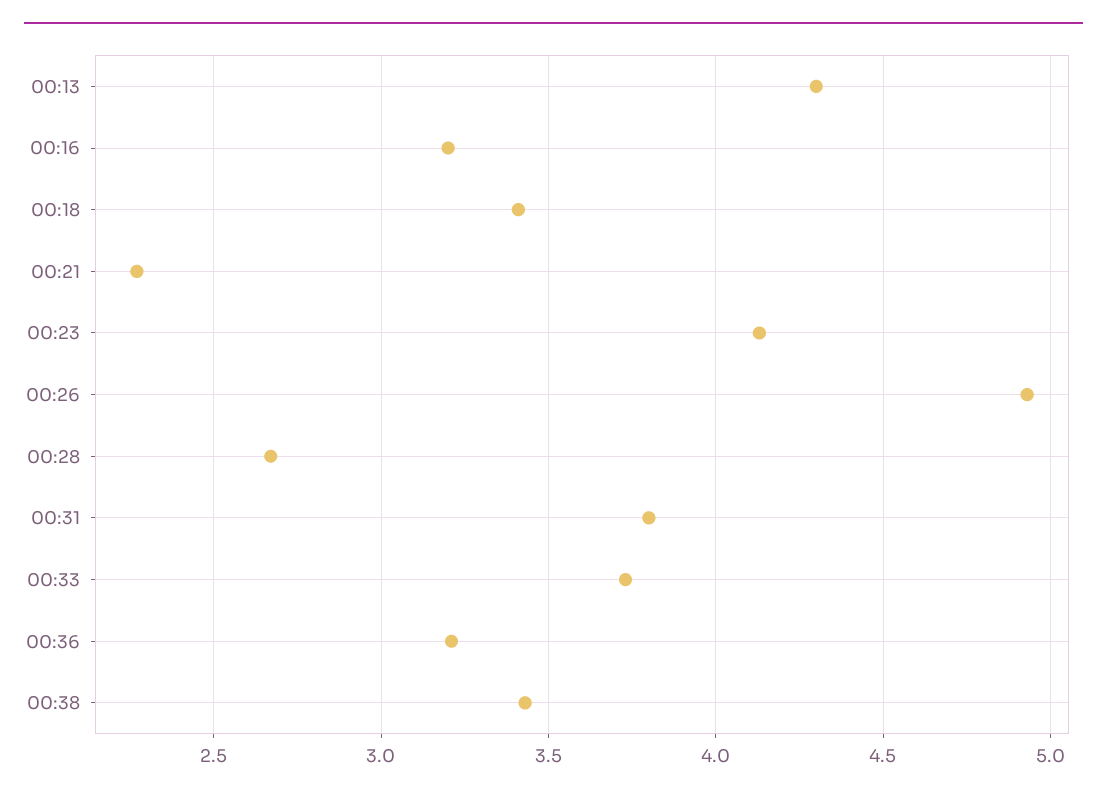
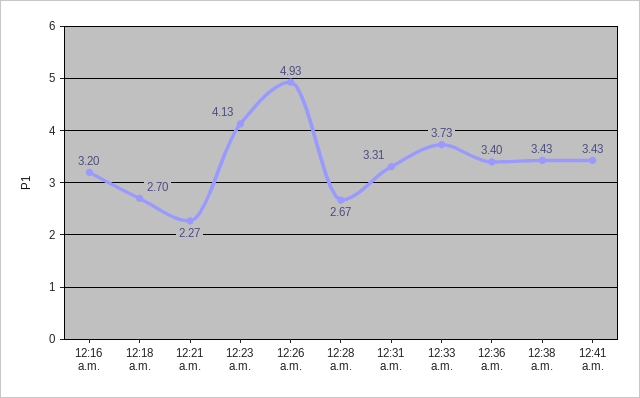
00:13: 4.3 -> none
00:18: 3.4 -> 2.7
00:31: 3.8 -> 3.31
00:36: 3.2 -> 3.4
12:41 a.m.: none -> 3.43

